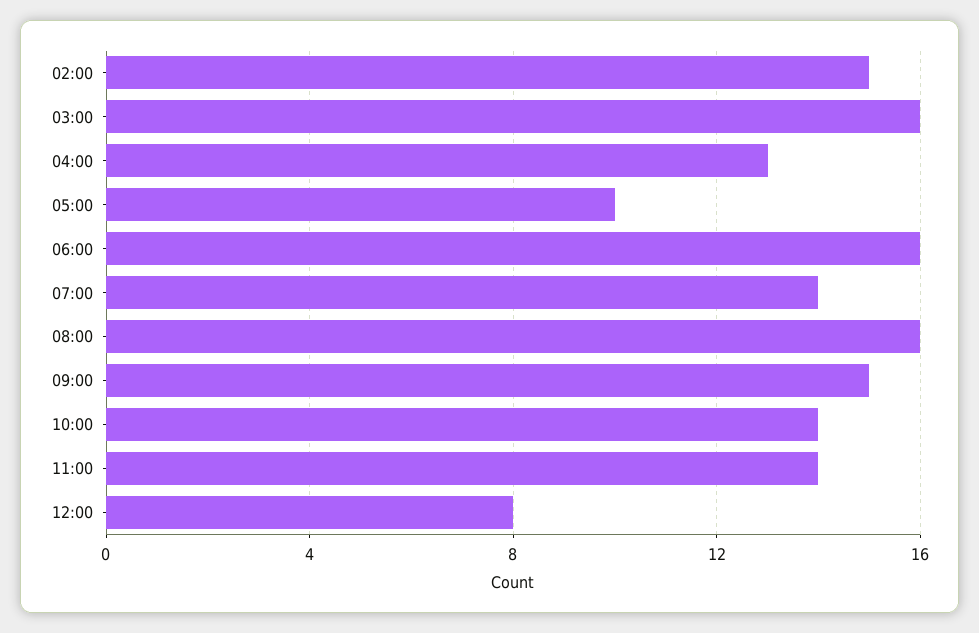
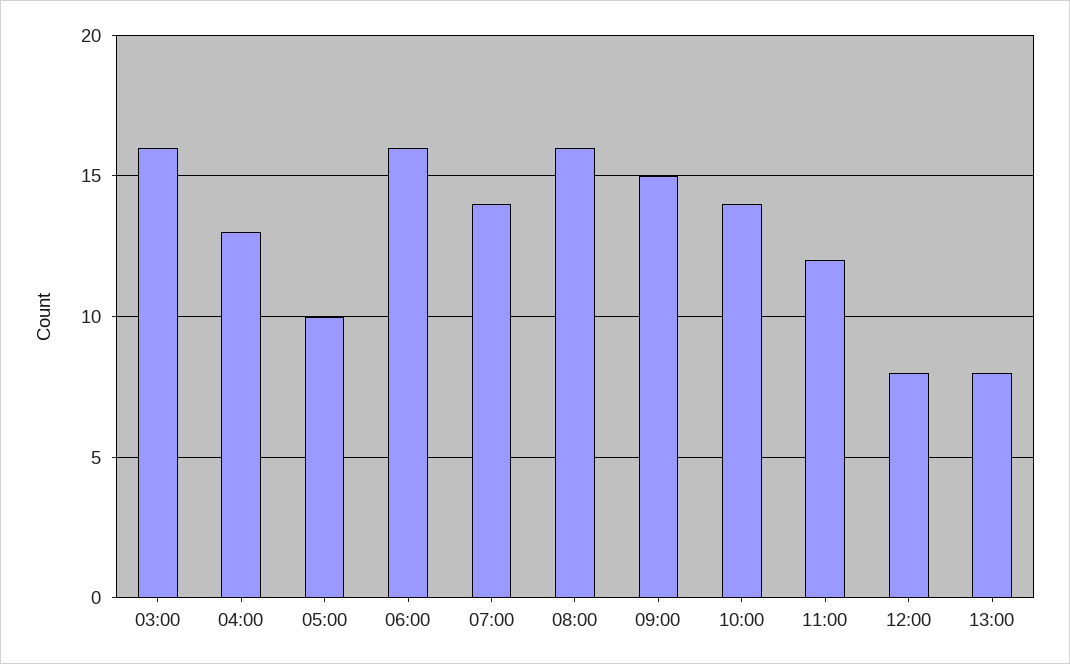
02:00: 15 -> none
11:00: 14 -> 12
13:00: none -> 8

